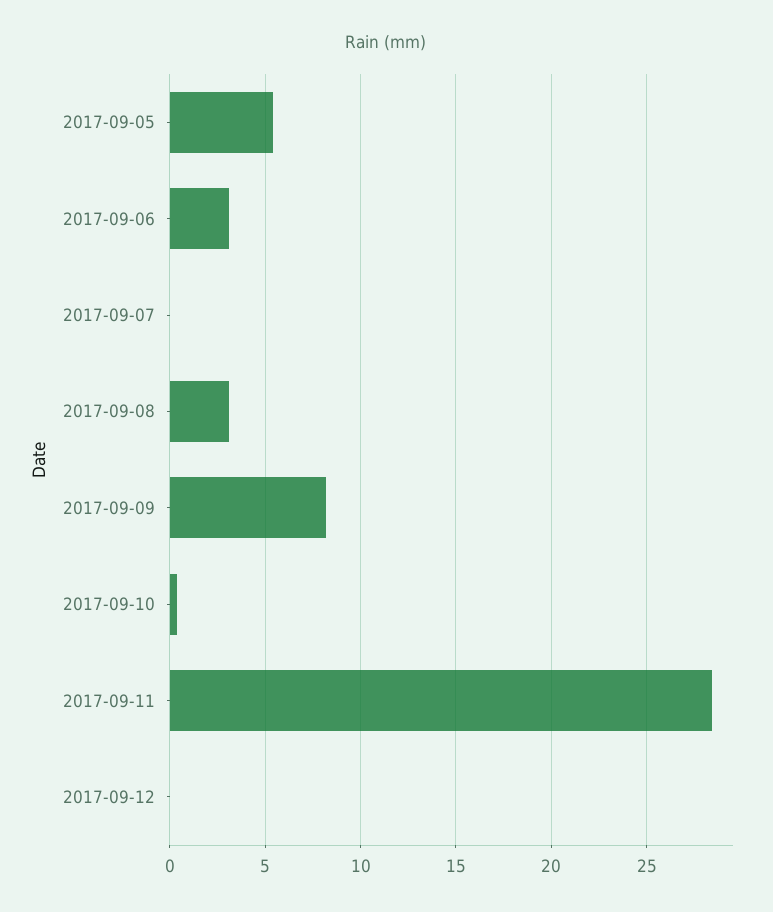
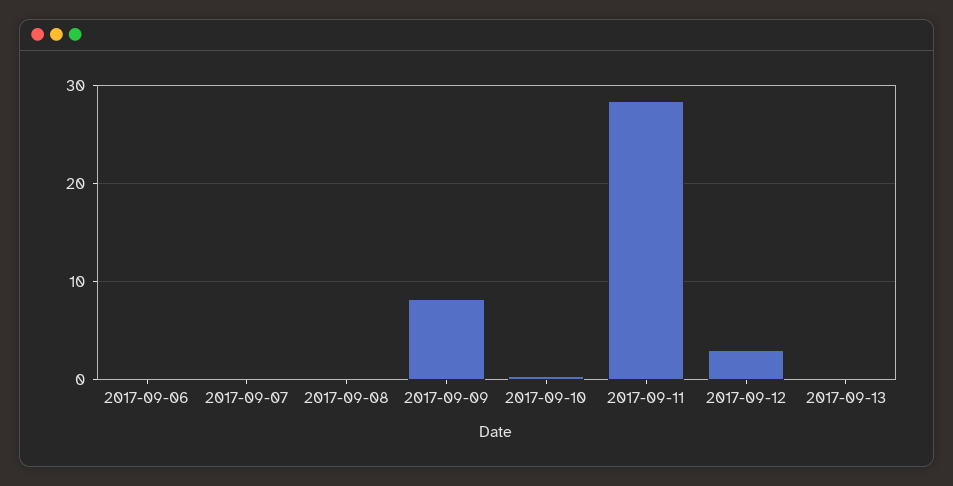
2017-09-05: 5.5 -> none
2017-09-06: 3 -> 0
2017-09-08: 3 -> 0
2017-09-12: 0 -> 3
2017-09-13: none -> 0

